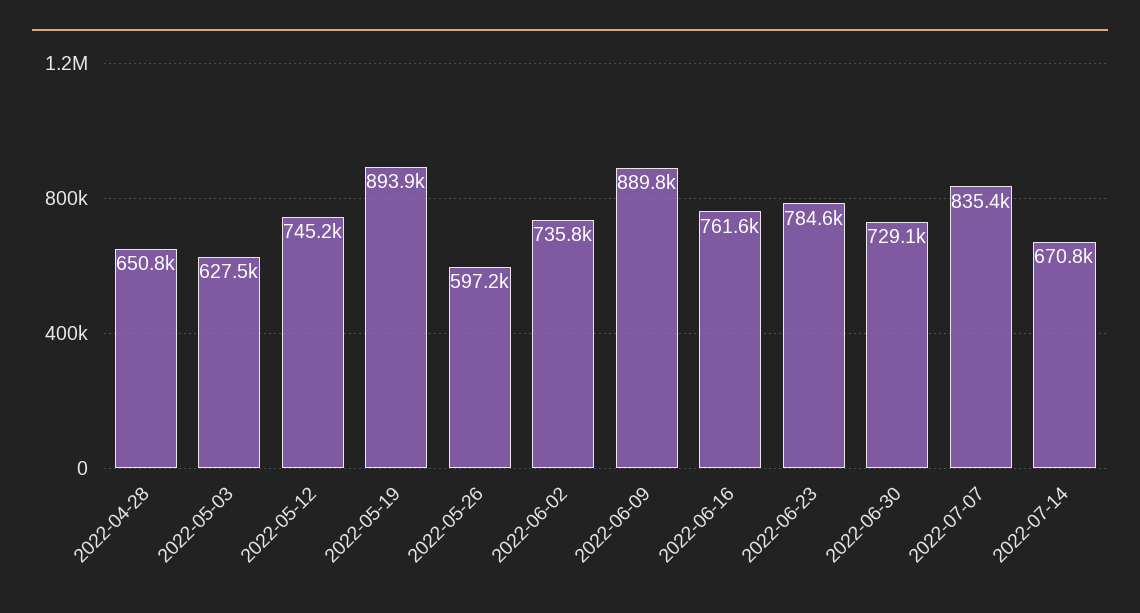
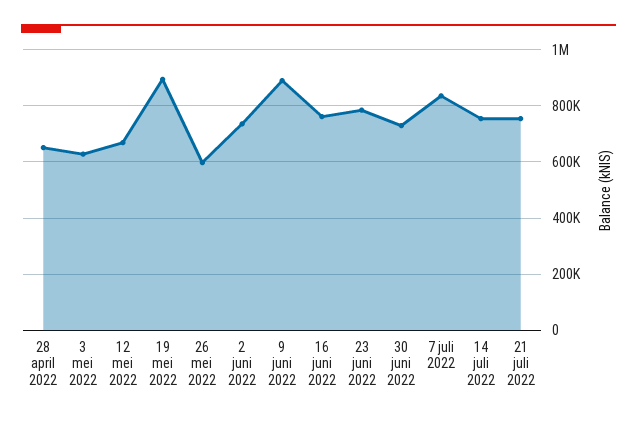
2022-05-12: 745200 -> 675000
2022-07-14: 670800 -> 750000
21 juli 2022: none -> 750000

